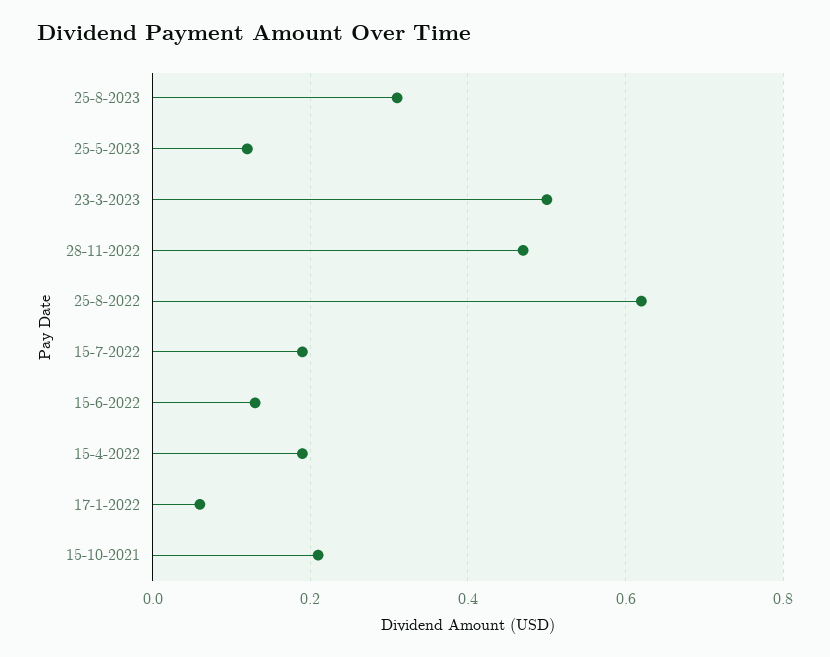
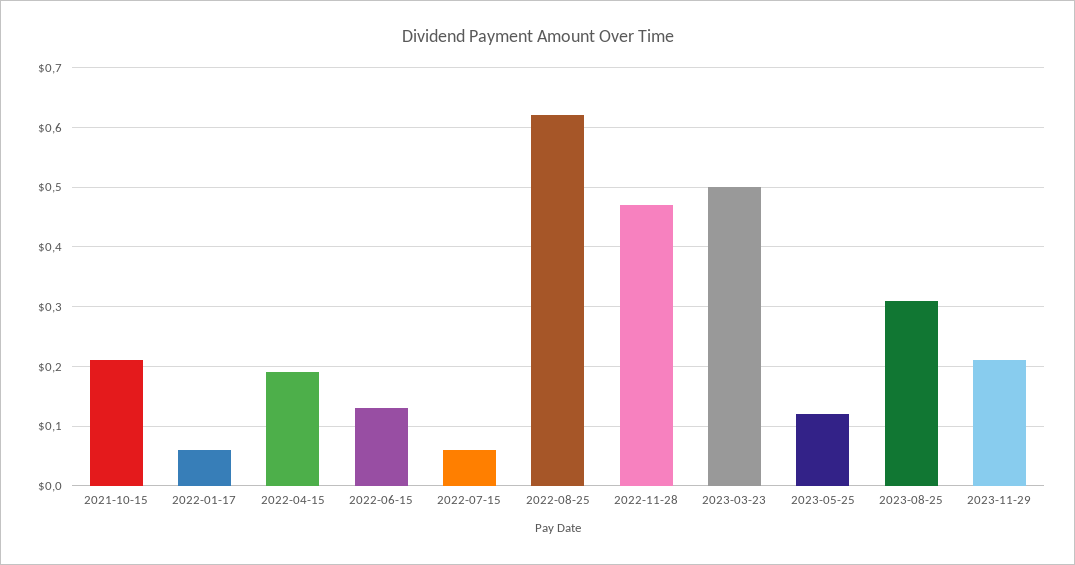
15-7-2022: 0.2 -> 0.05
2023-11-29: none -> 0.2

